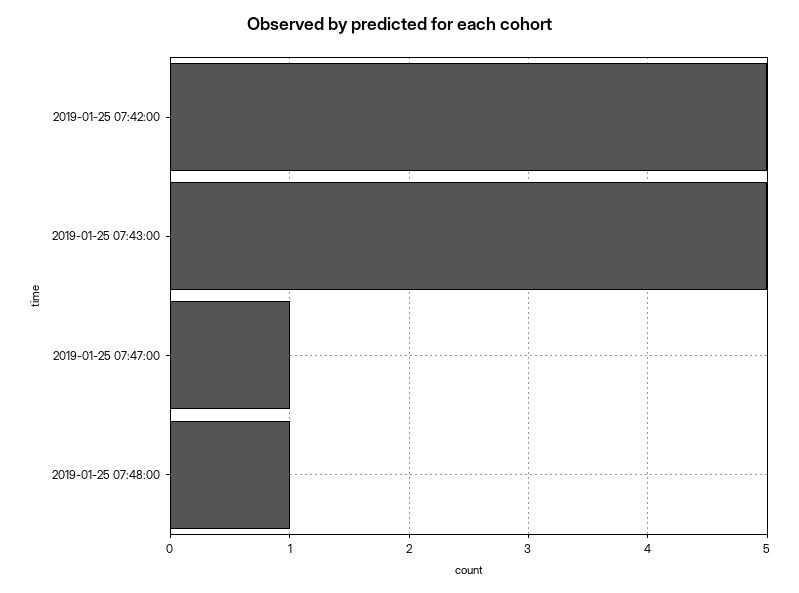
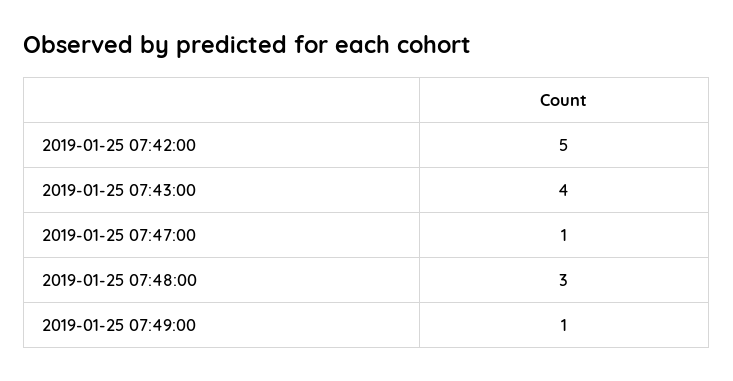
2019-01-25 07:43:00: 5 -> 4
2019-01-25 07:48:00: 1 -> 3
2019-01-25 07:49:00: none -> 1

